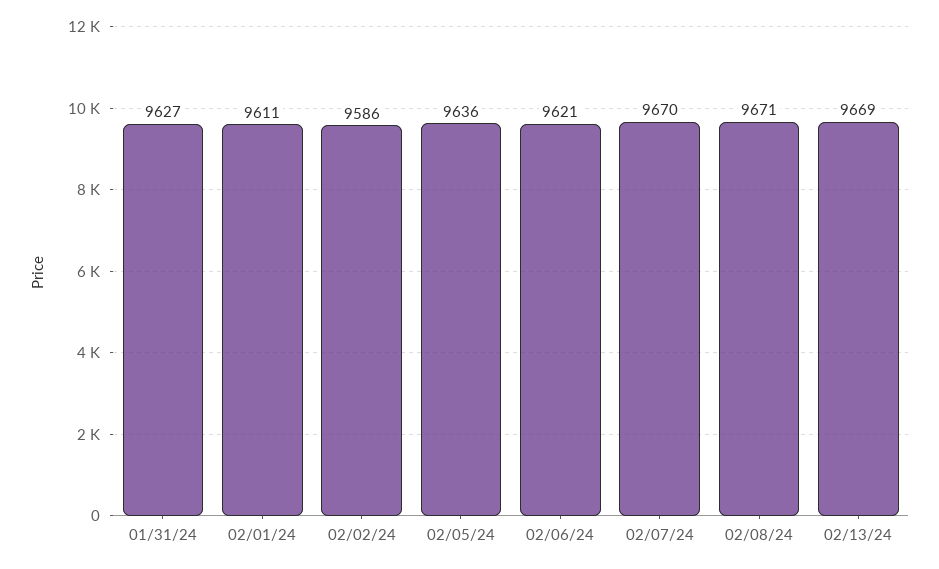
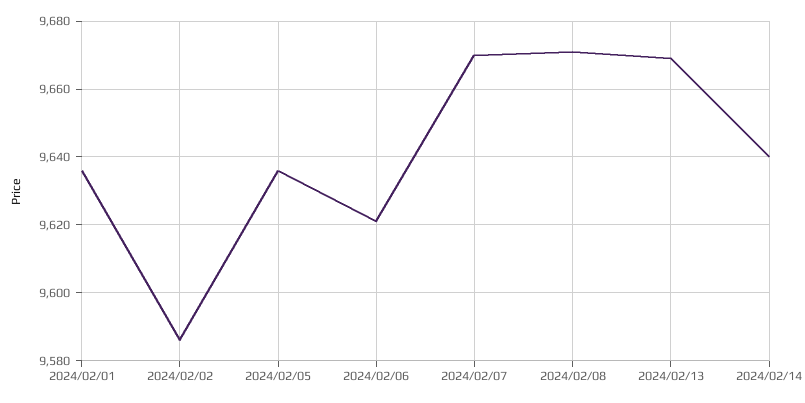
01/31/24: 9627 -> none
02/01/24: 9611 -> 9635
2024/02/14: none -> 9640

